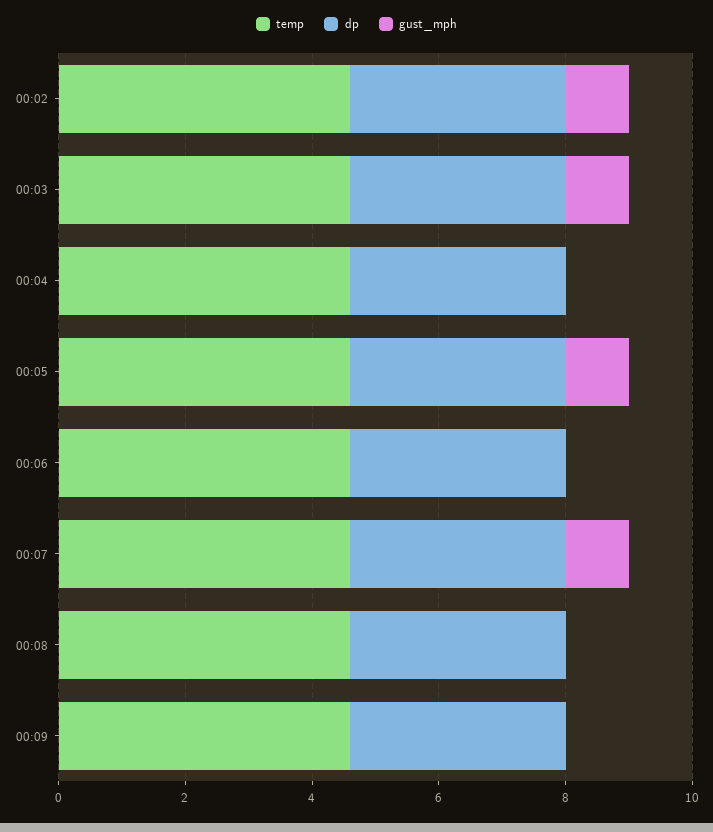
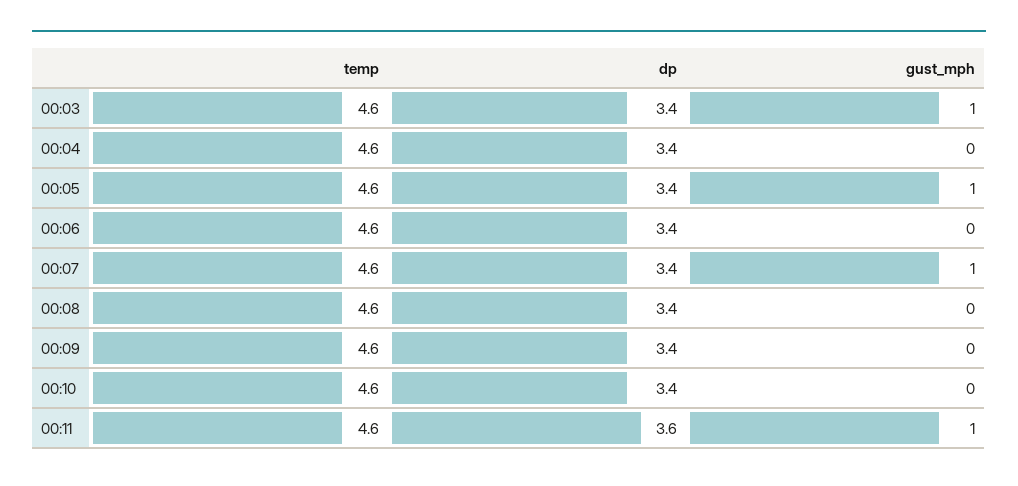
temp, 00:02: 4.5 -> none
dp, 00:02: 3.5 -> none
gust_mph, 00:02: 1 -> none
temp, 00:10: none -> 4.6
dp, 00:10: none -> 3.4
gust_mph, 00:10: none -> 0
temp, 00:11: none -> 4.6
dp, 00:11: none -> 3.6
gust_mph, 00:11: none -> 1

